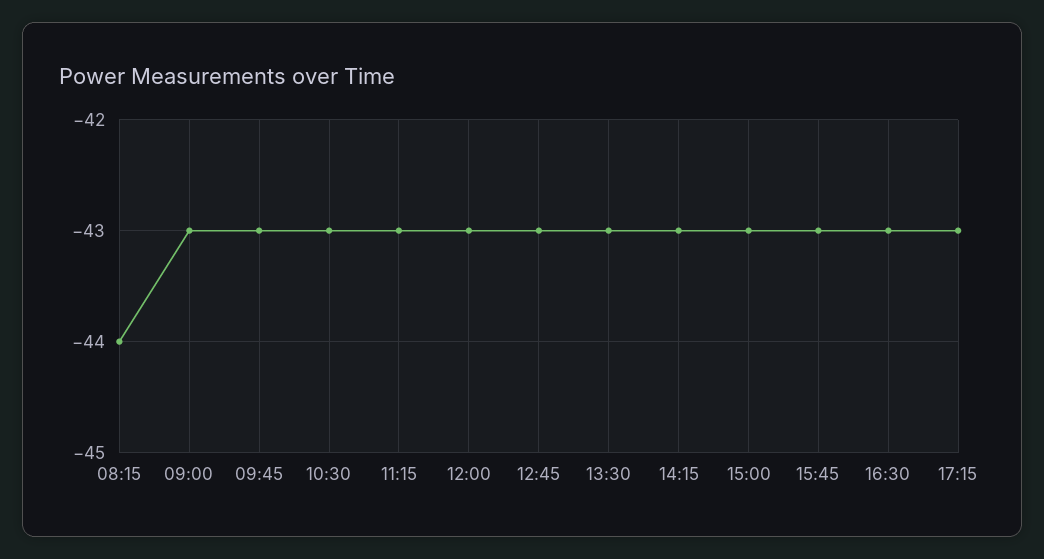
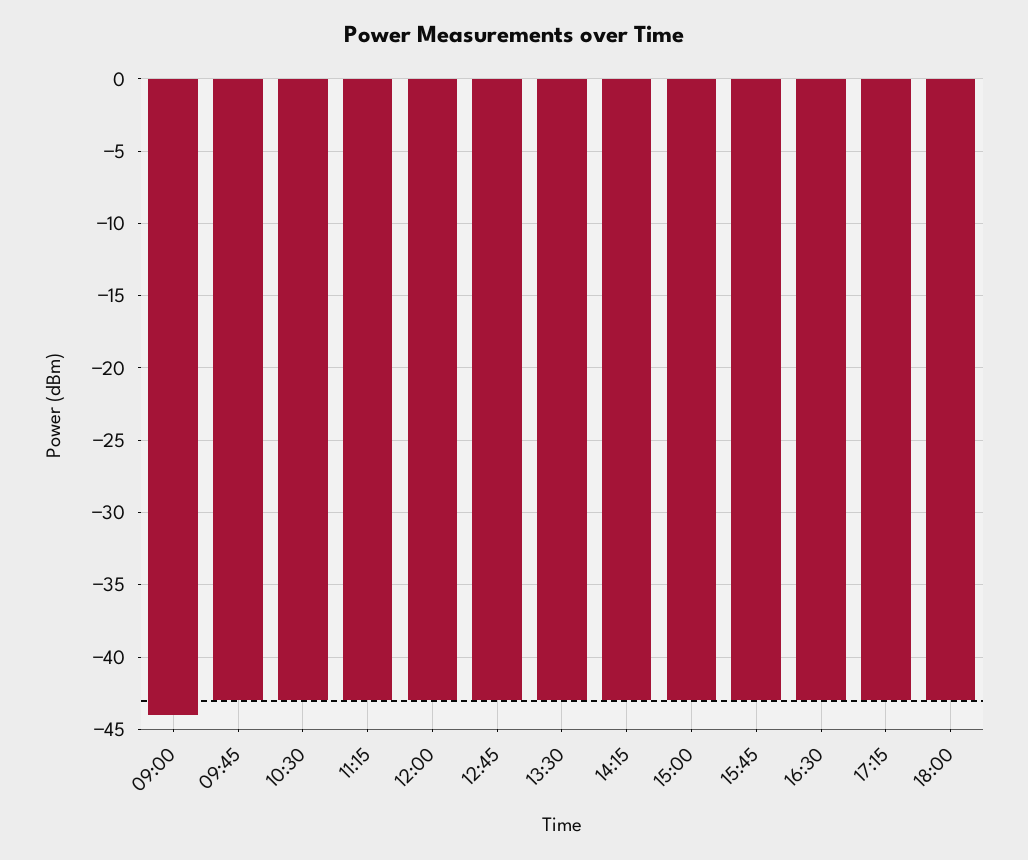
08:15: -44 -> none
09:00: -43 -> -44
18:00: none -> -43

